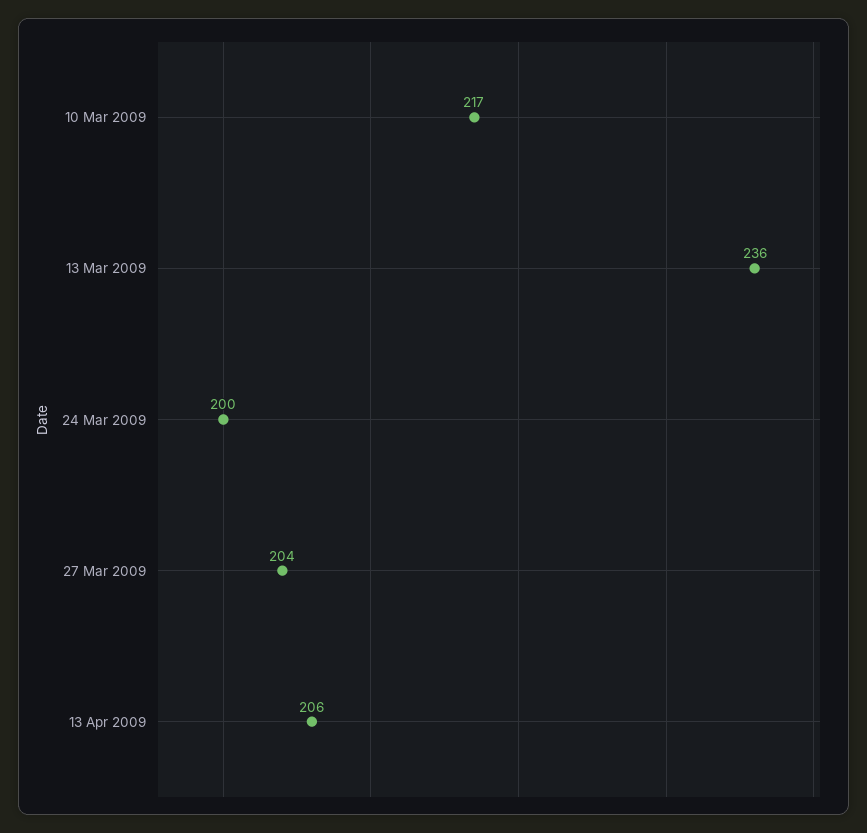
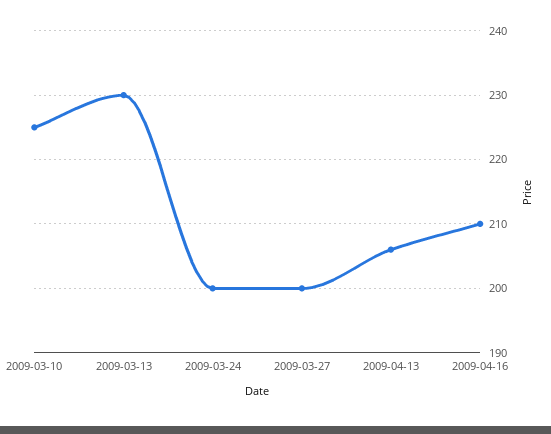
10 Mar 2009: 217 -> 225
13 Mar 2009: 236 -> 230
27 Mar 2009: 204 -> 200
2009-04-16: none -> 210

